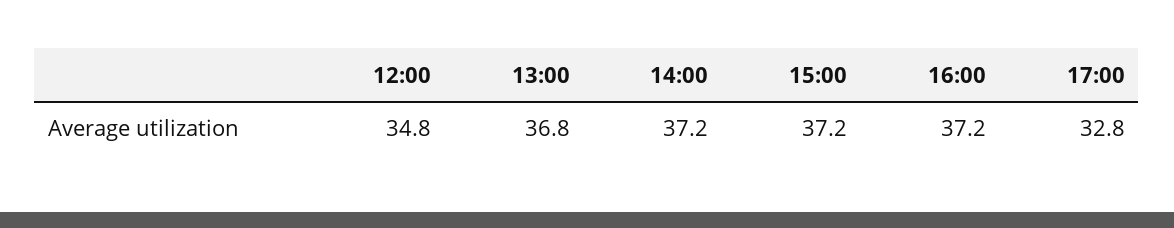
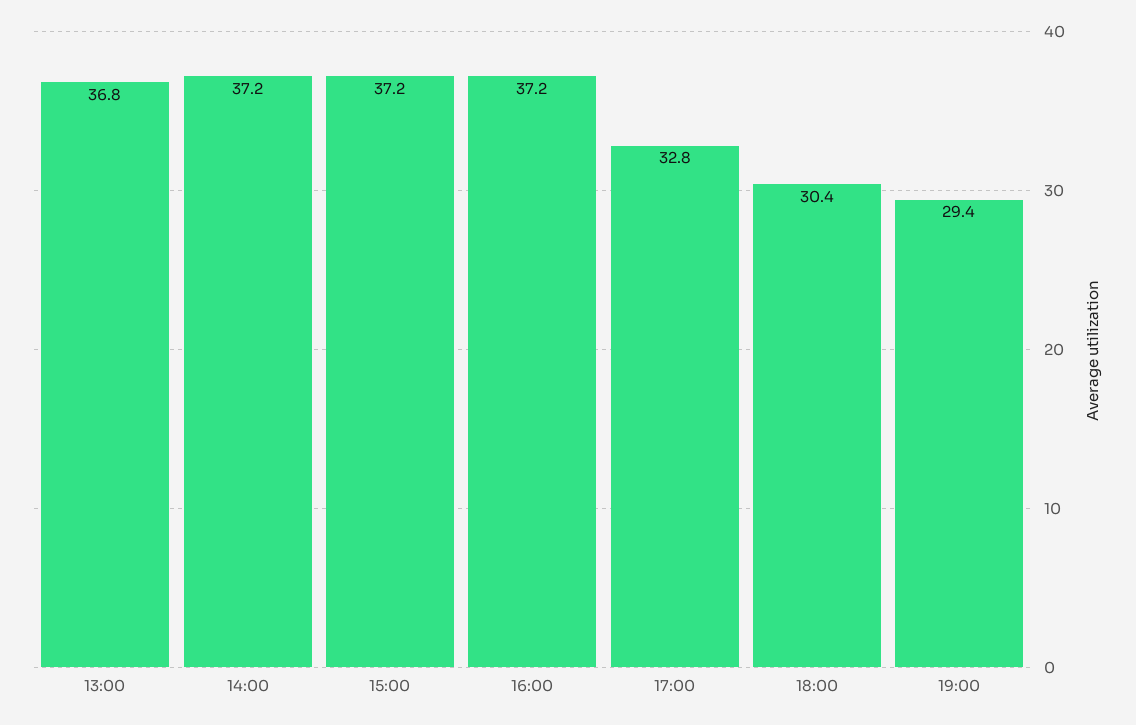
12:00: 34.8 -> none
18:00: none -> 30.4
19:00: none -> 29.4

